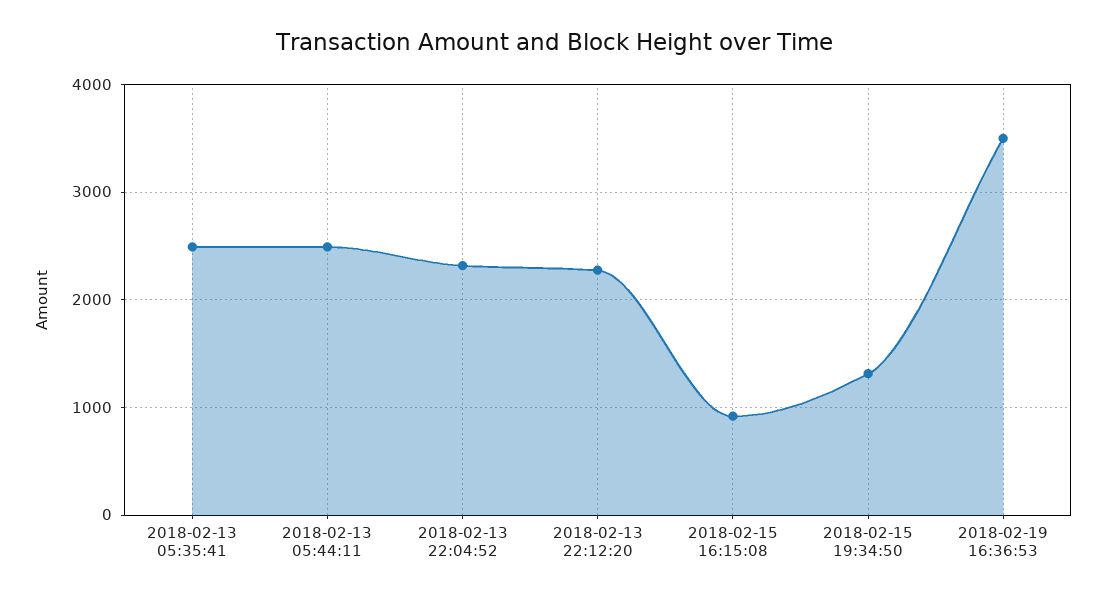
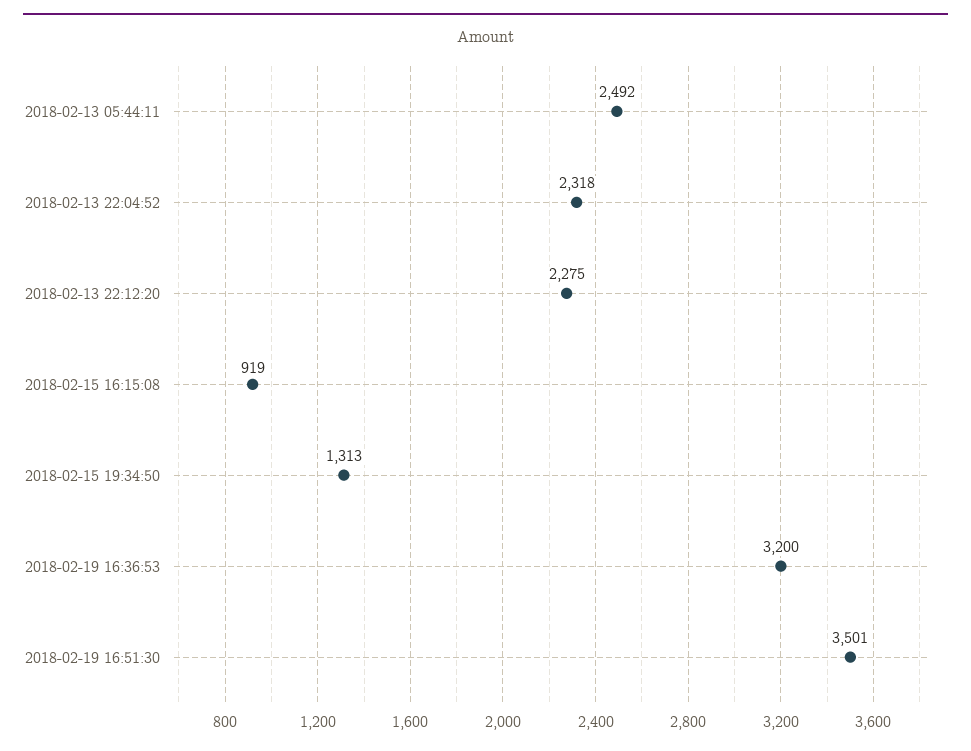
2018-02-13 05:35:41: 2500 -> none
2018-02-19 16:36:53: 3500 -> 3200
2018-02-19 16:51:30: none -> 3501

